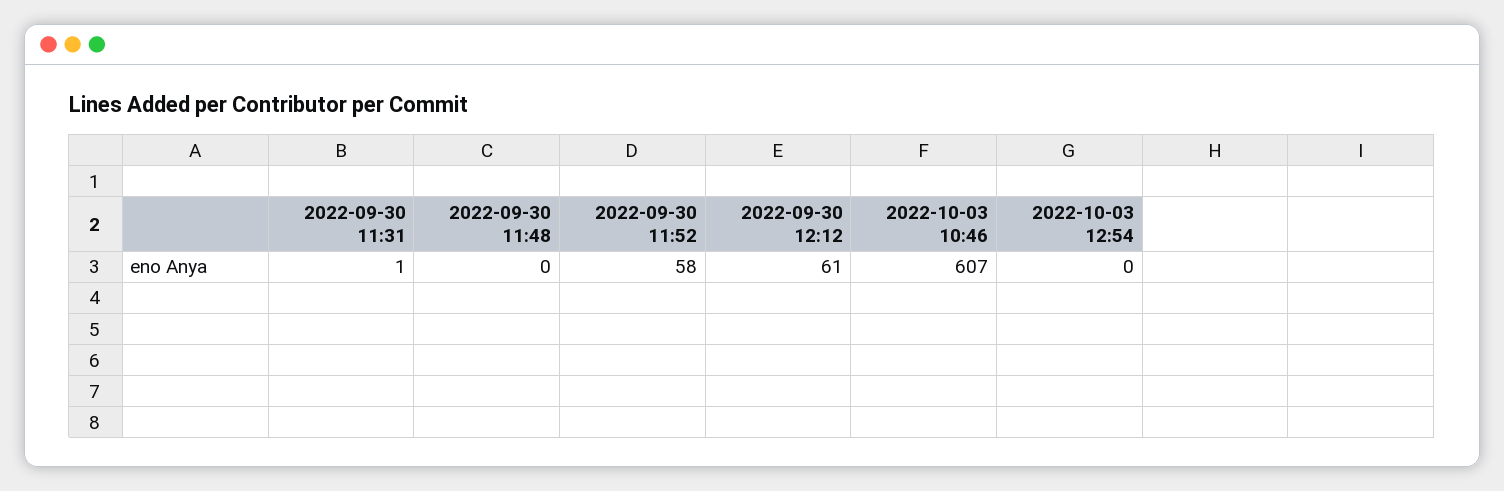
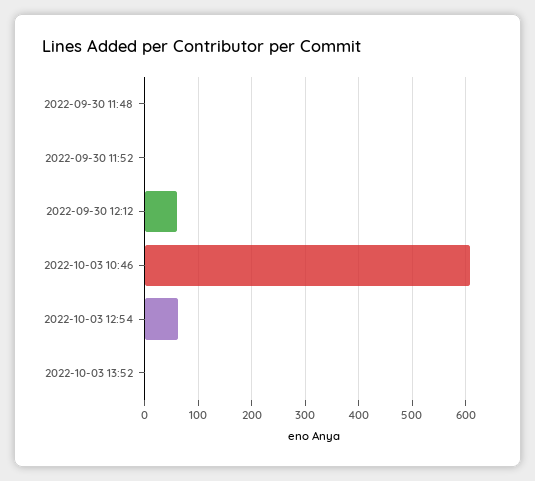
2022-09-30 11:31: 1 -> none
2022-09-30 11:52: 58 -> 0
2022-10-03 12:54: 0 -> 60
2022-10-03 13:52: none -> 0

